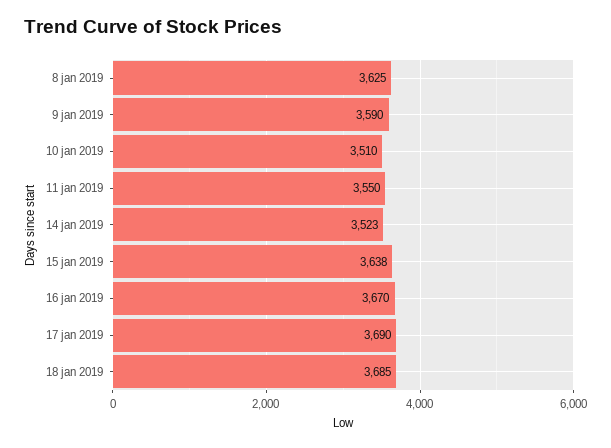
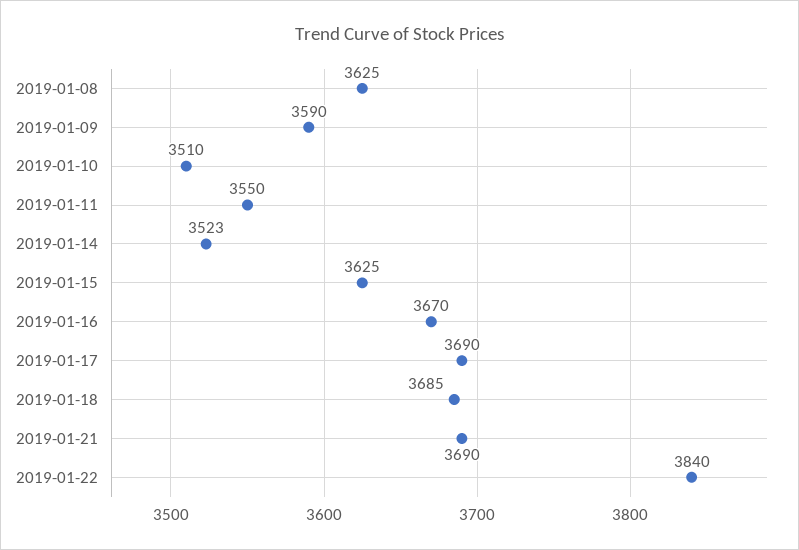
15 jan 2019: 3638 -> 3625
2019-01-21: none -> 3690
2019-01-22: none -> 3840

